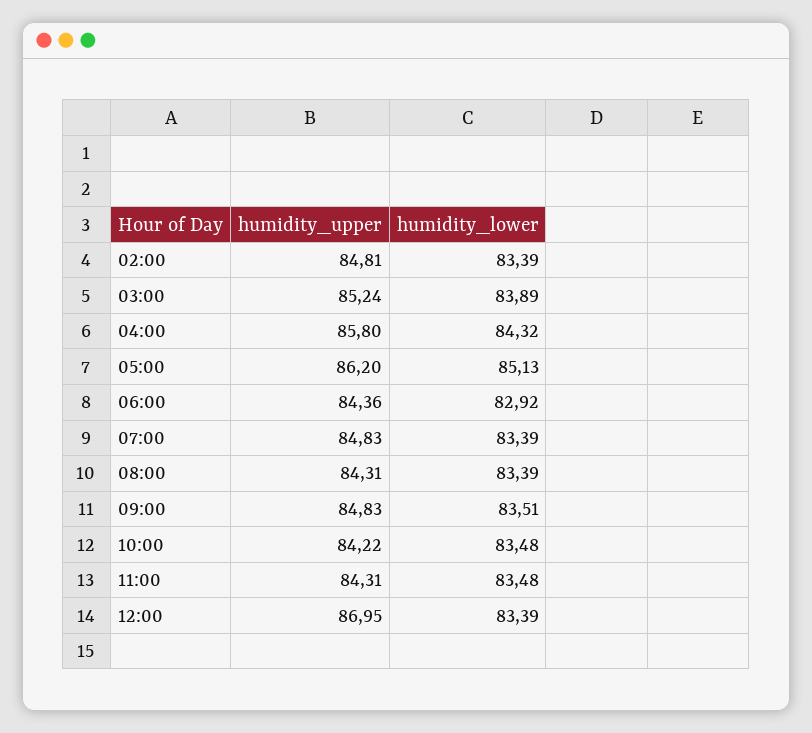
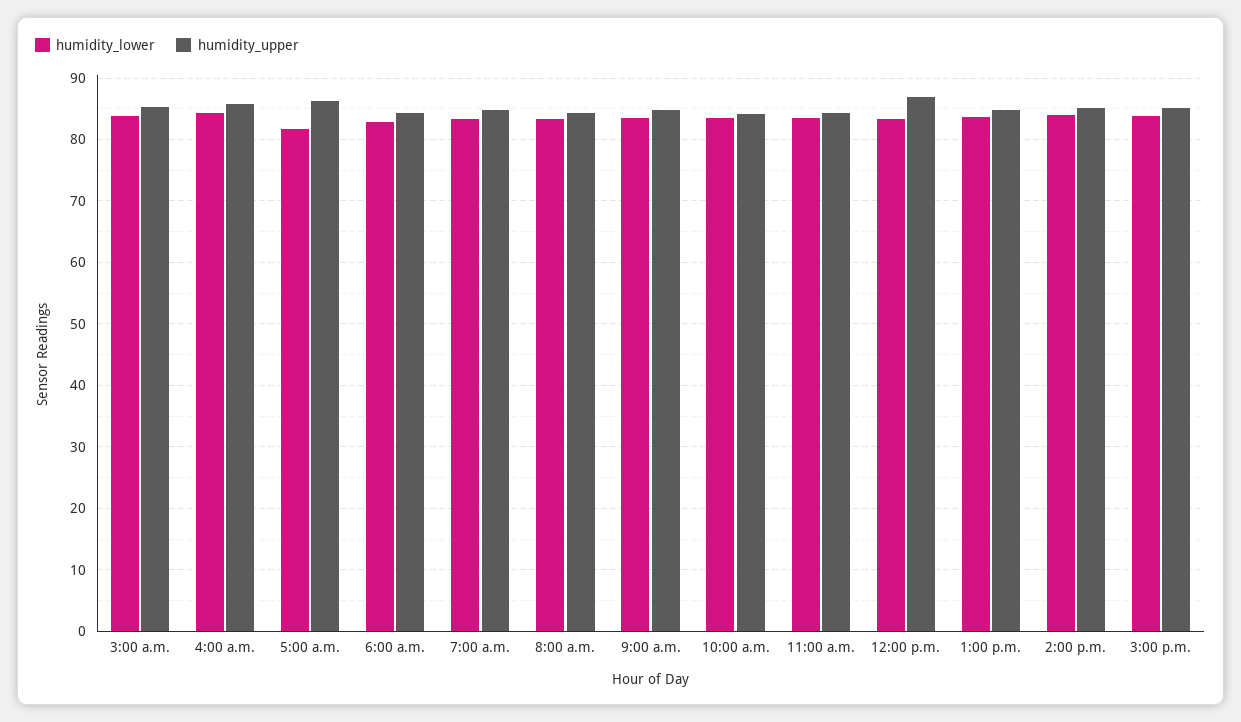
humidity_upper, 02:00: 84.81 -> none
humidity_lower, 02:00: 83.39 -> none
humidity_lower, 05:00: 85.13 -> 82
humidity_lower, 1:00 p.m.: none -> 84
humidity_upper, 1:00 p.m.: none -> 85
humidity_lower, 2:00 p.m.: none -> 84
humidity_upper, 2:00 p.m.: none -> 85
humidity_lower, 3:00 p.m.: none -> 84
humidity_upper, 3:00 p.m.: none -> 85

